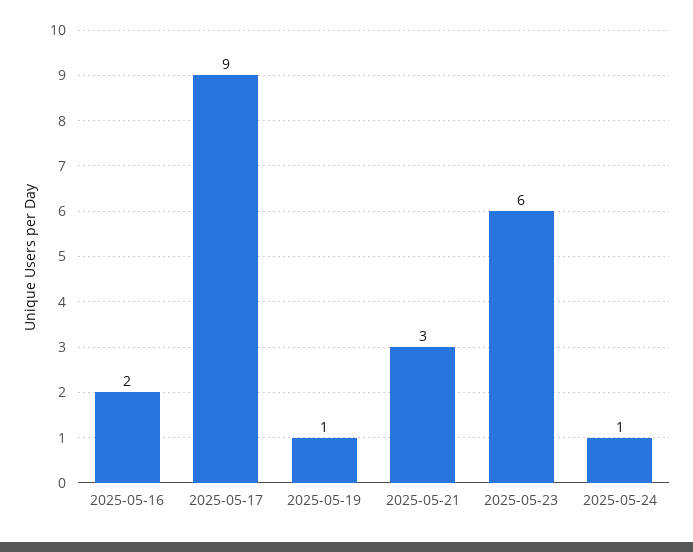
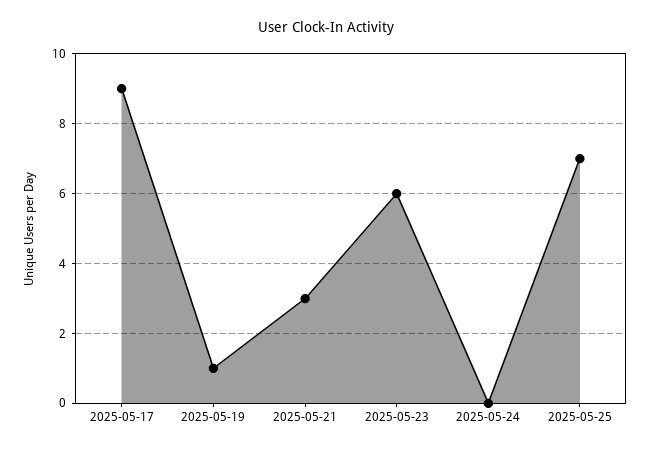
2025-05-16: 2 -> none
2025-05-24: 1 -> 0
2025-05-25: none -> 7

